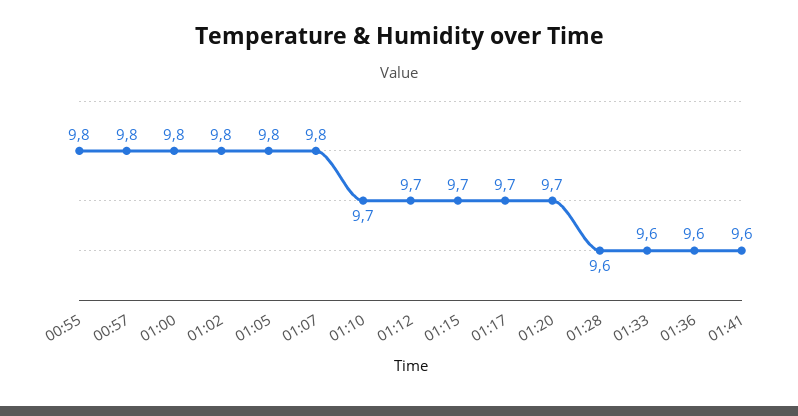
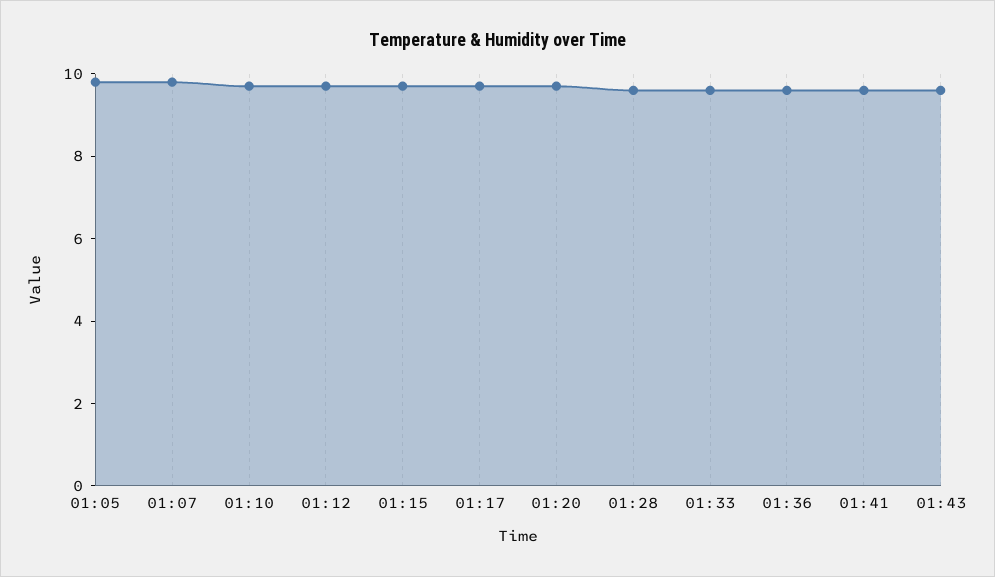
00:55: 9.8 -> none
00:57: 9.8 -> none
01:00: 9.8 -> none
01:02: 9.8 -> none
01:43: none -> 9.5

